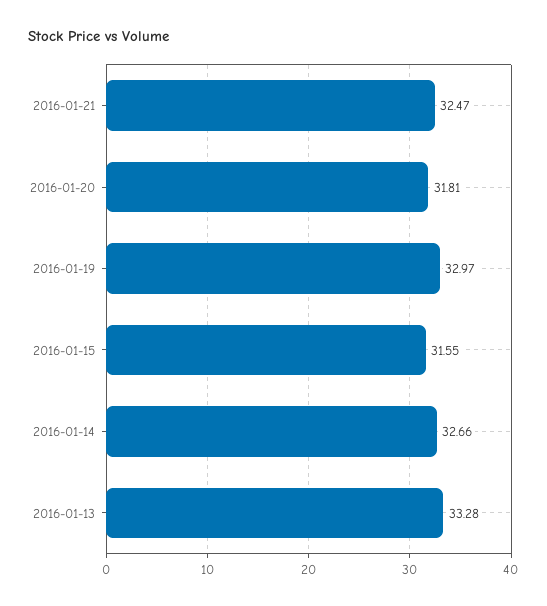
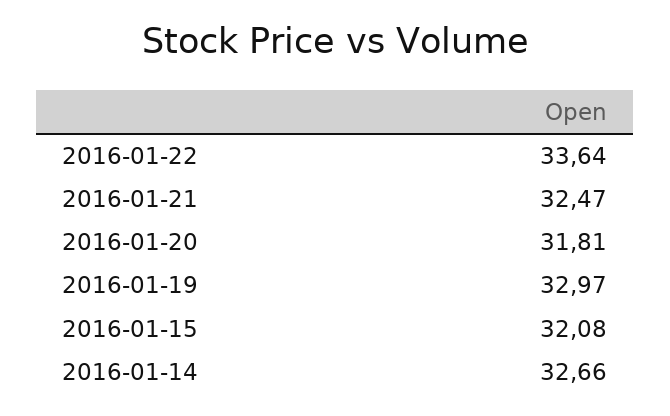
2016-01-15: 31.55 -> 32.08
2016-01-13: 33.28 -> none
2016-01-22: none -> 33.64

